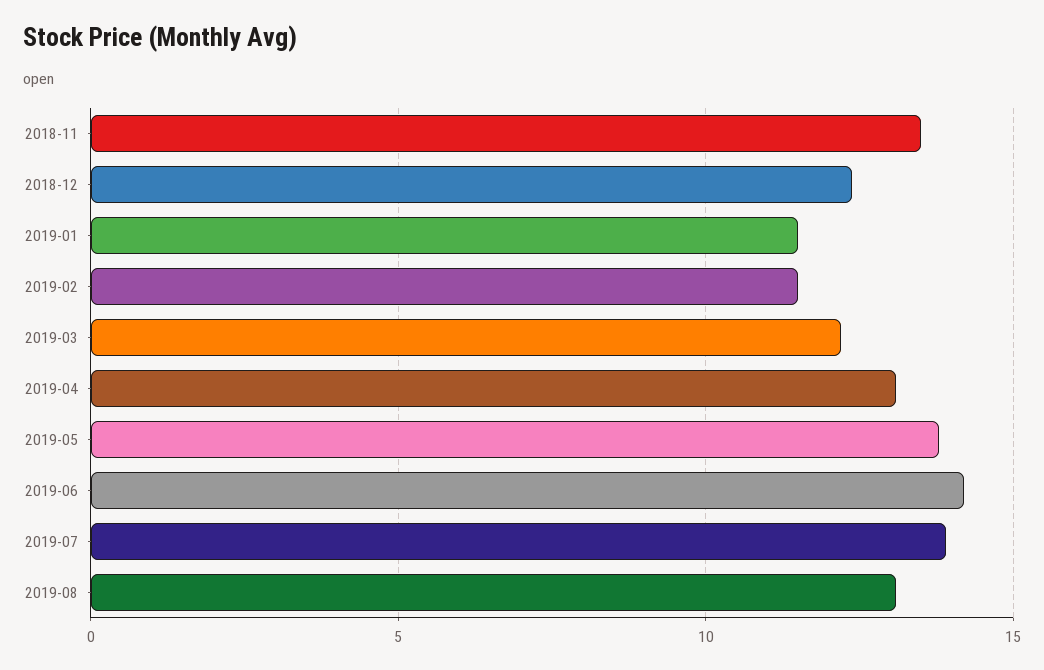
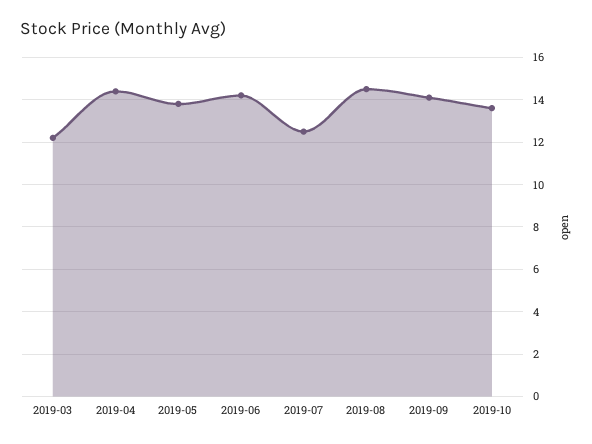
2018-11: 13.5 -> none
2018-12: 12.5 -> none
2019-01: 11.5 -> none
2019-02: 11.5 -> none
2019-04: 13 -> 14.5
2019-07: 14 -> 12.5
2019-08: 13 -> 14.5
2019-09: none -> 14
2019-10: none -> 13.5

